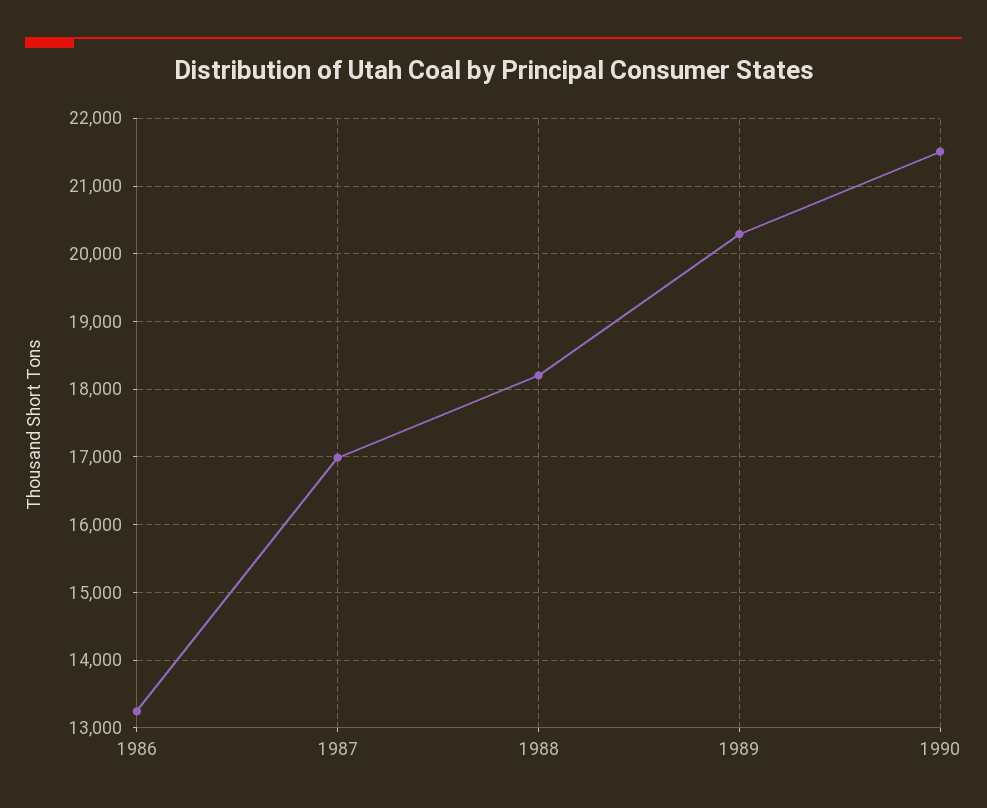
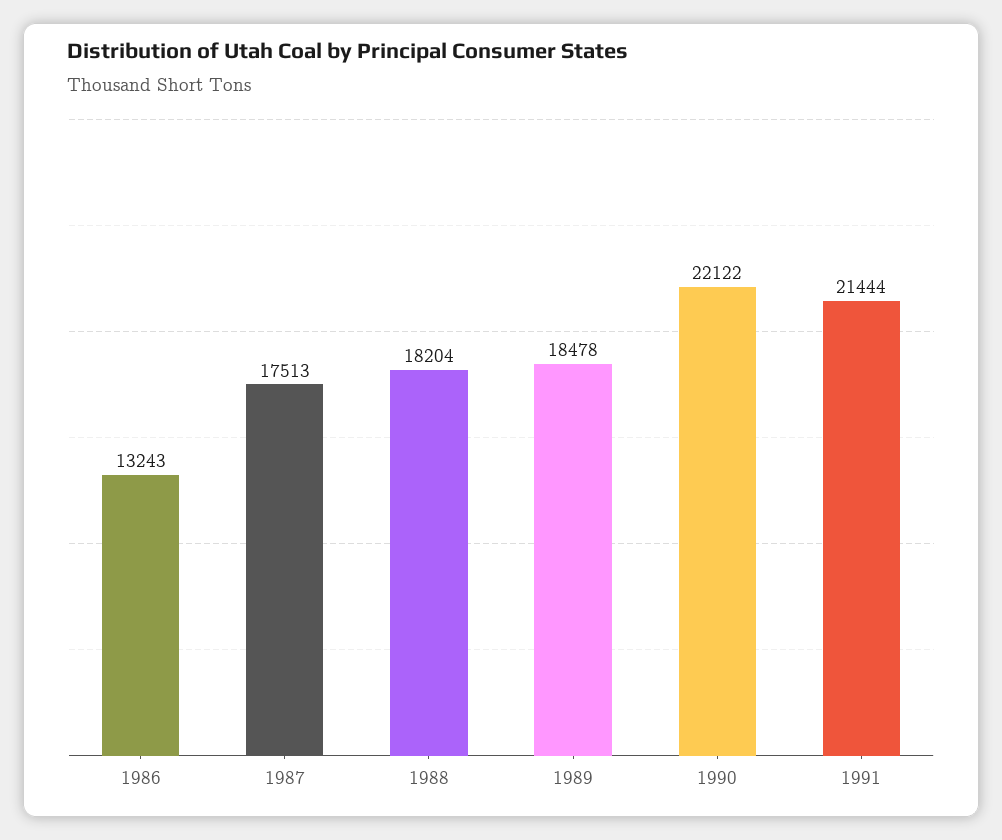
1987: 17000 -> 17513
1989: 20300 -> 18478
1990: 21500 -> 22122
1991: none -> 21444

